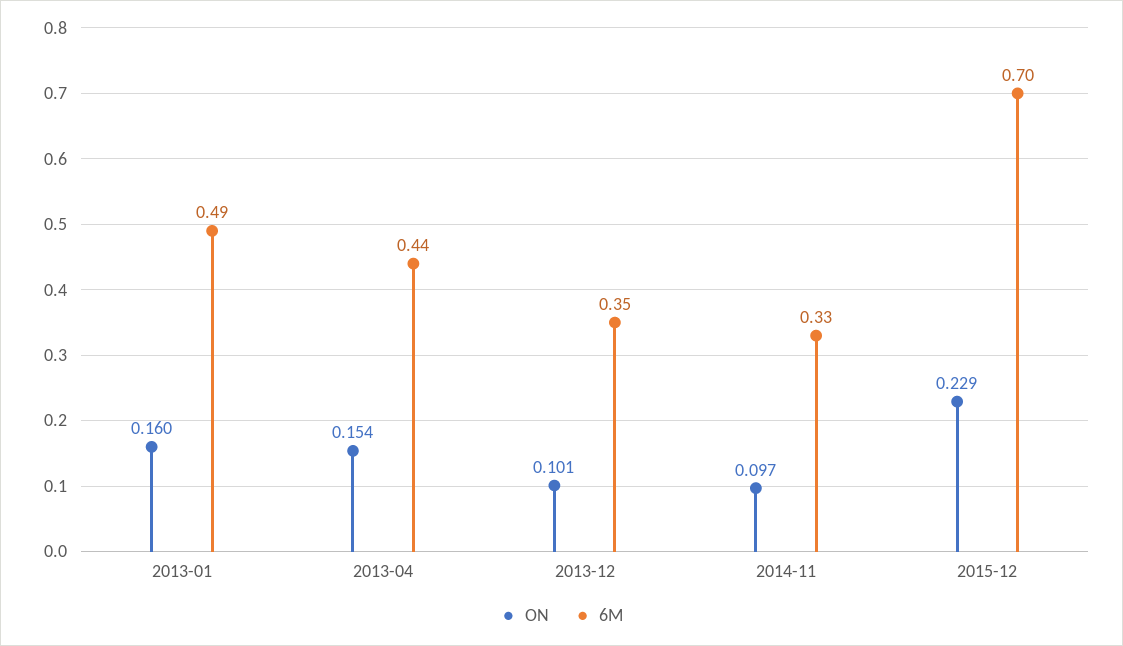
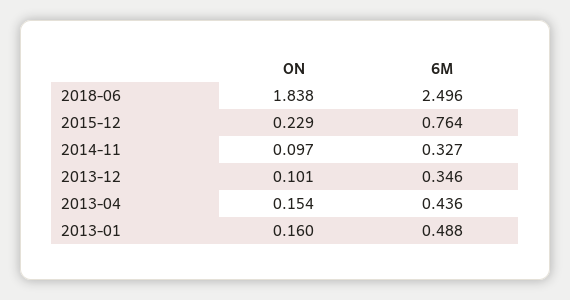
6M, 2015-12: 0.7 -> 0.764
ON, 2018-06: none -> 1.838
6M, 2018-06: none -> 2.496

